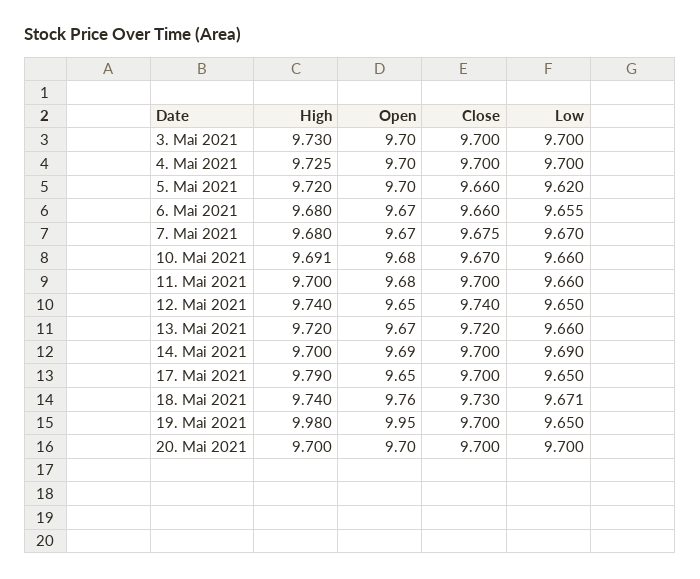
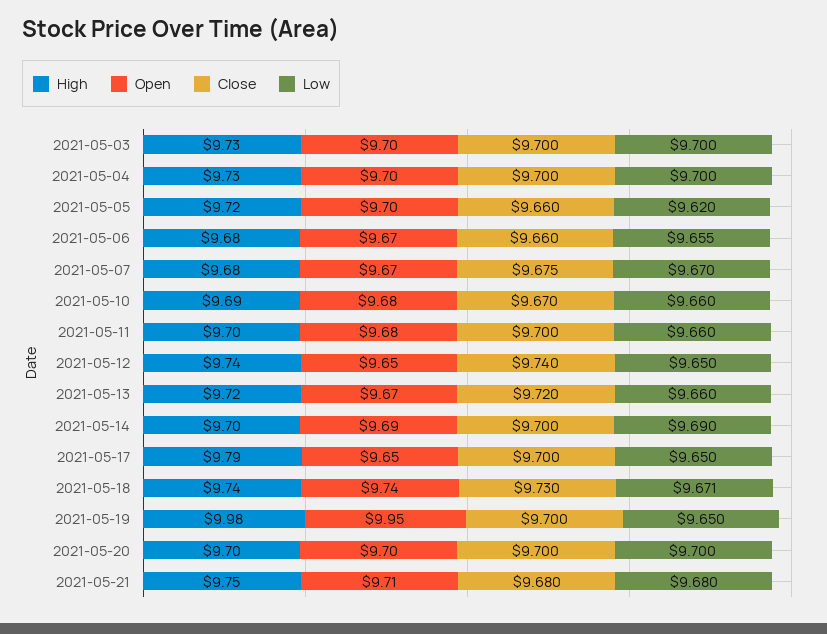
Open, 18. Mai 2021: 9.76 -> 9.74
High, 2021-05-21: none -> 9.75
Open, 2021-05-21: none -> 9.71
Close, 2021-05-21: none -> 9.68
Low, 2021-05-21: none -> 9.68

